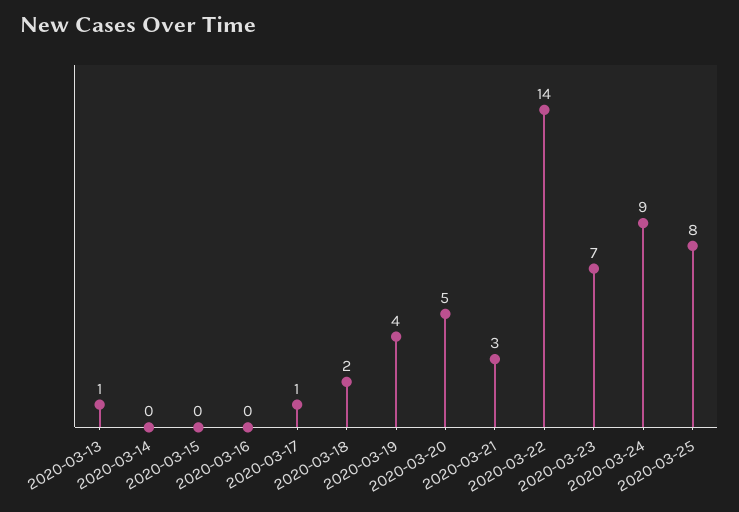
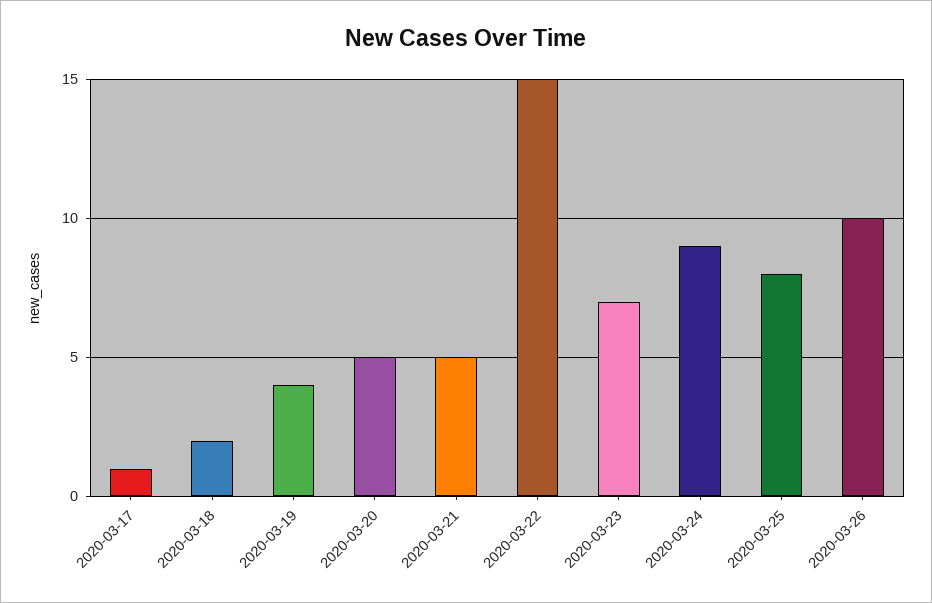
2020-03-13: 1 -> none
2020-03-14: 0 -> none
2020-03-15: 0 -> none
2020-03-16: 0 -> none
2020-03-21: 3 -> 5
2020-03-22: 14 -> 15
2020-03-26: none -> 10

